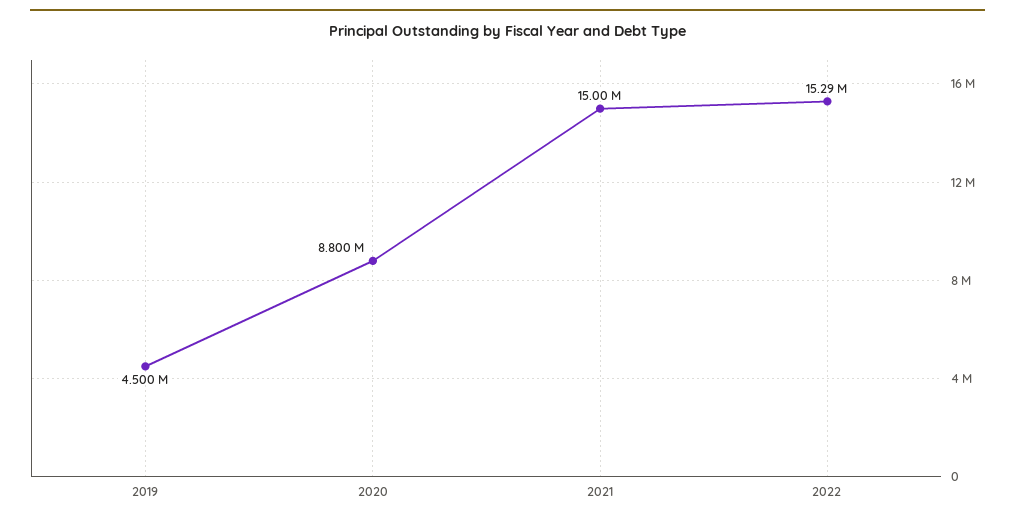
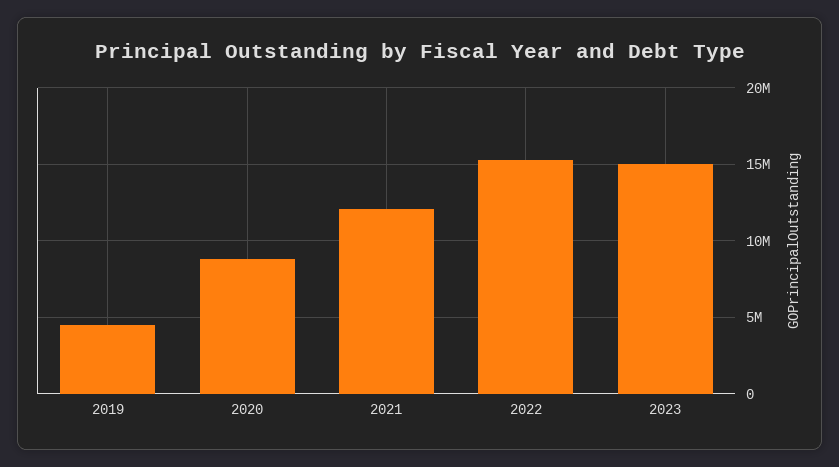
2021: 15000000 -> 12000000
2023: none -> 15000000

